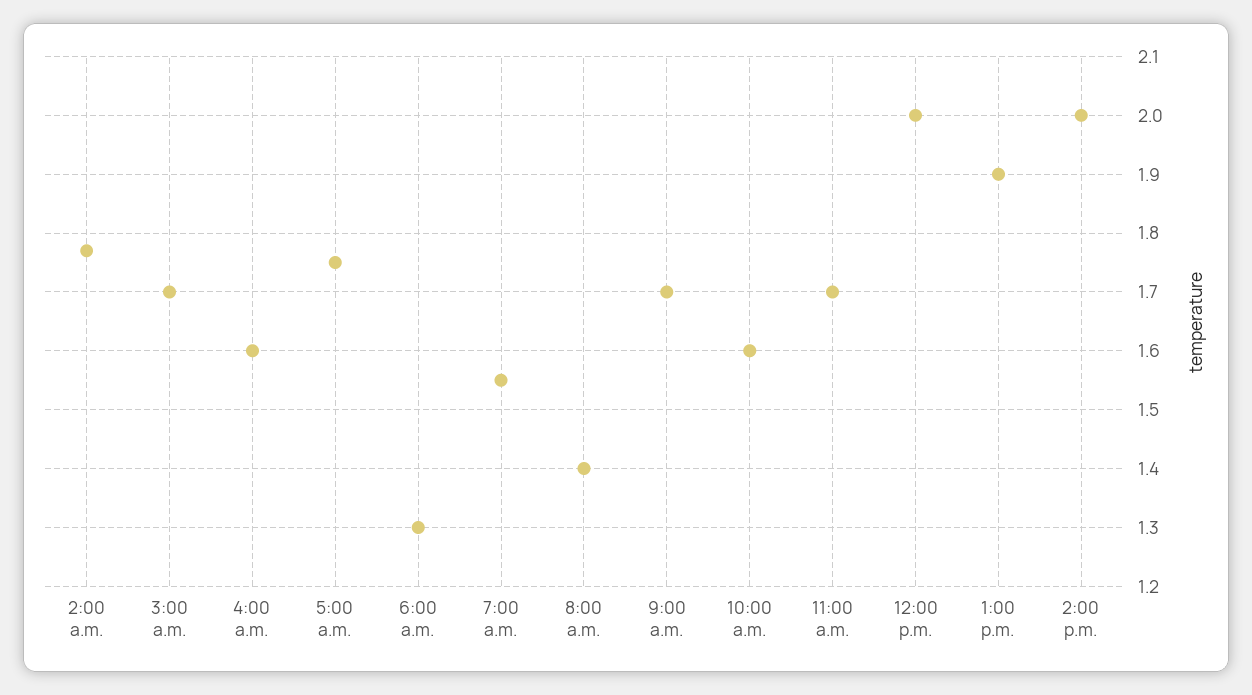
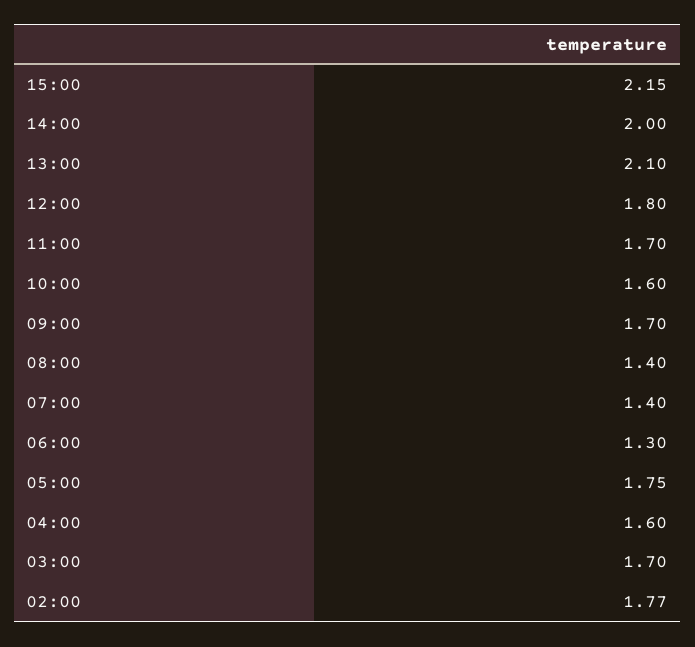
7:00 a.m.: 1.55 -> 1.4
12:00 p.m.: 2 -> 1.8
1:00 p.m.: 1.9 -> 2.1
15:00: none -> 2.15

